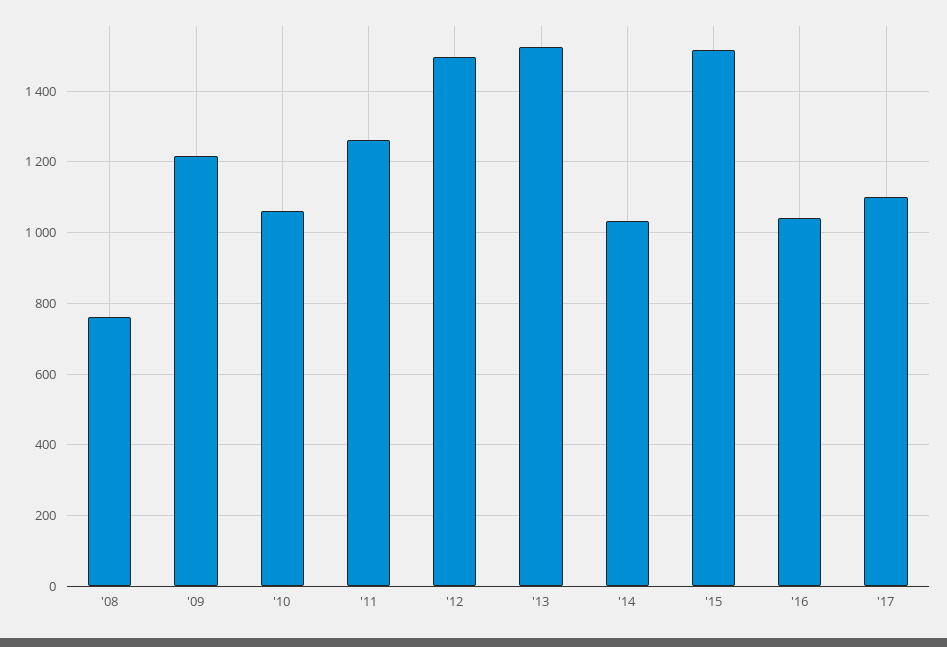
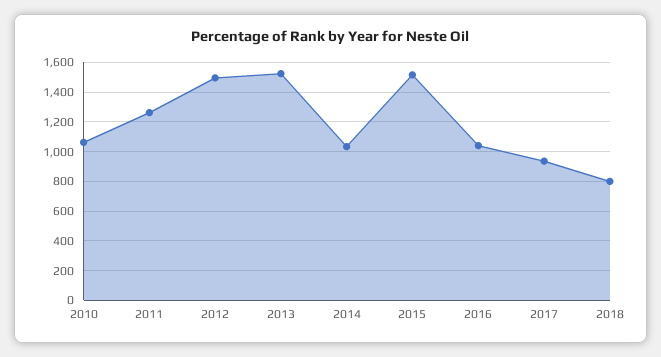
'08: 760 -> none
'09: 1220 -> none
'17: 1100 -> 950
2018: none -> 800

